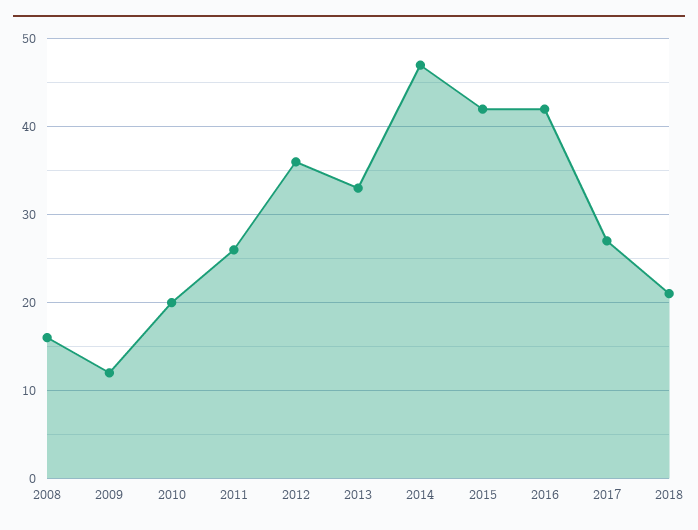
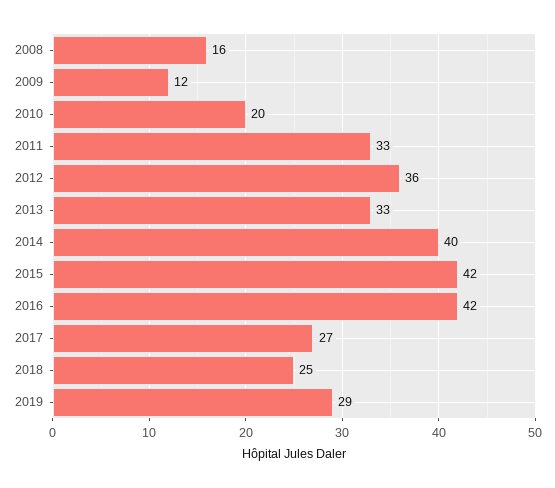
2011: 26 -> 33
2014: 47 -> 40
2018: 21 -> 25
2019: none -> 29

